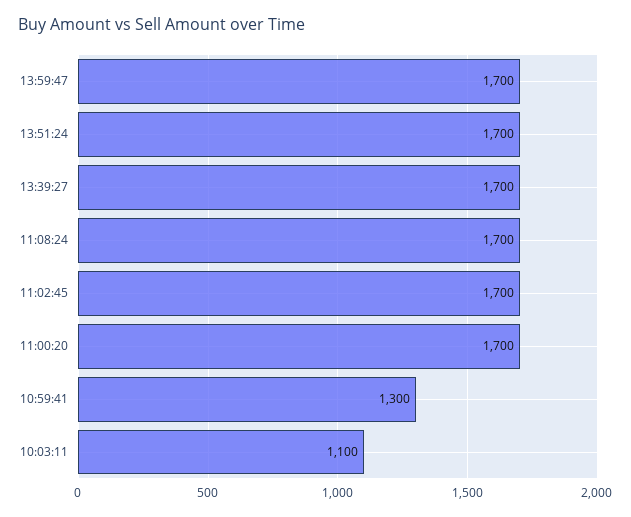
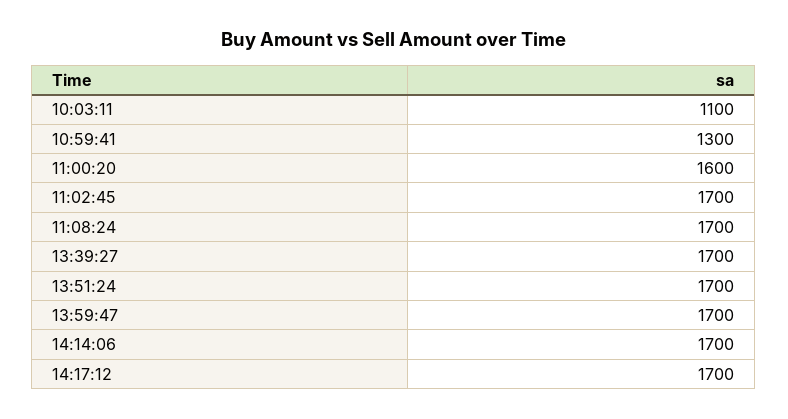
11:00:20: 1700 -> 1600
14:14:06: none -> 1700
14:17:12: none -> 1700

